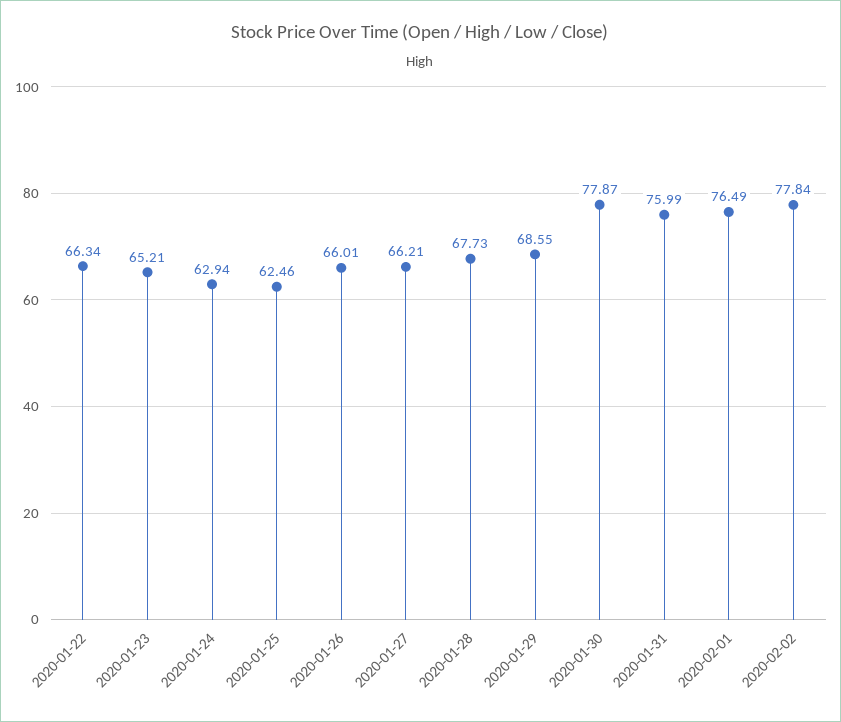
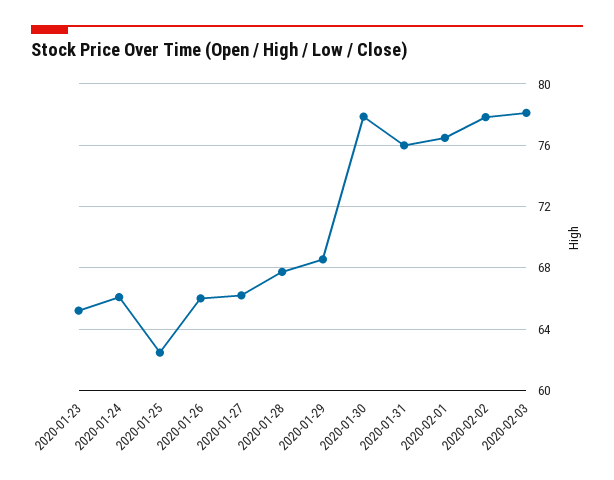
2020-01-22: 66.34 -> none
2020-01-24: 62.94 -> 66
2020-02-03: none -> 78

